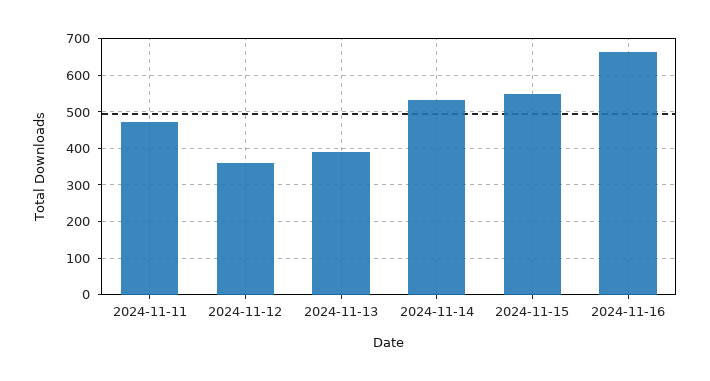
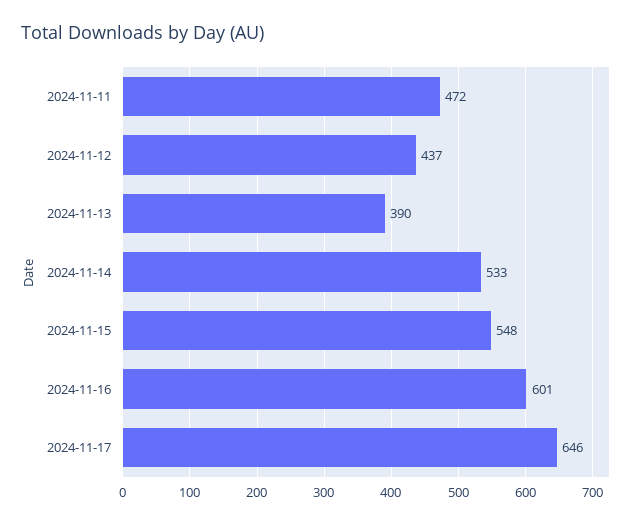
2024-11-12: 360 -> 437
2024-11-16: 660 -> 601
2024-11-17: none -> 646

